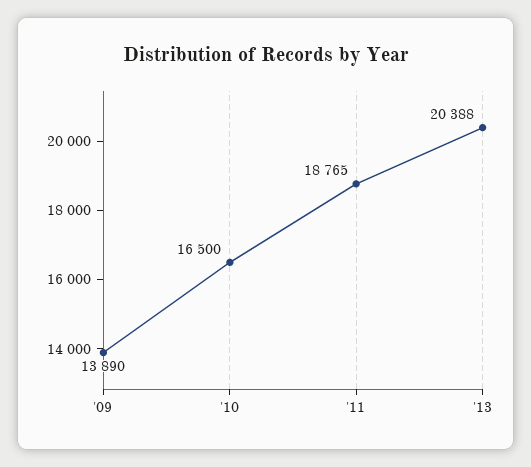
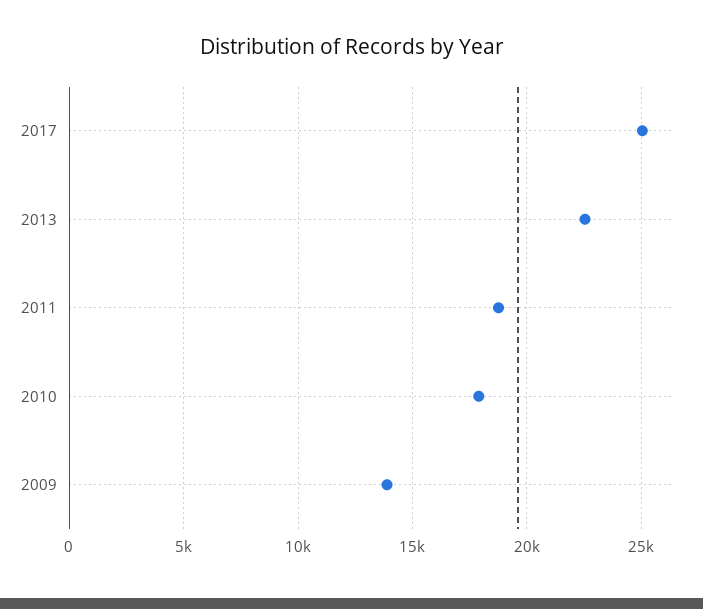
'10: 16500 -> 18000
'13: 20388 -> 22500
2017: none -> 25000

